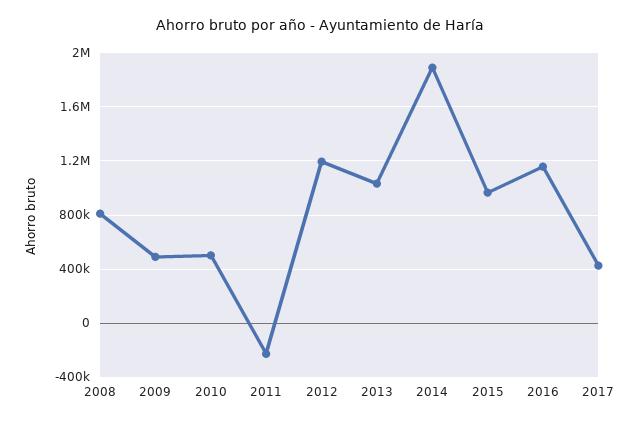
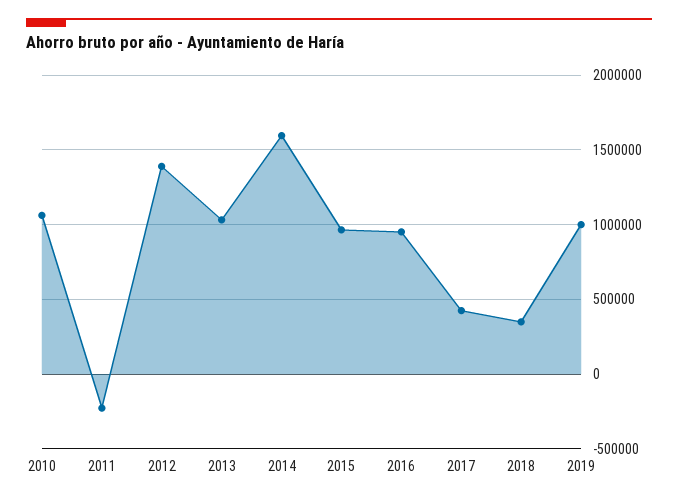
2008: 800000 -> none
2009: 500000 -> none
2010: 500000 -> 1050000
2012: 1200000 -> 1400000
2014: 1900000 -> 1600000
2016: 1150000 -> 950000
2018: none -> 350000
2019: none -> 1000000

